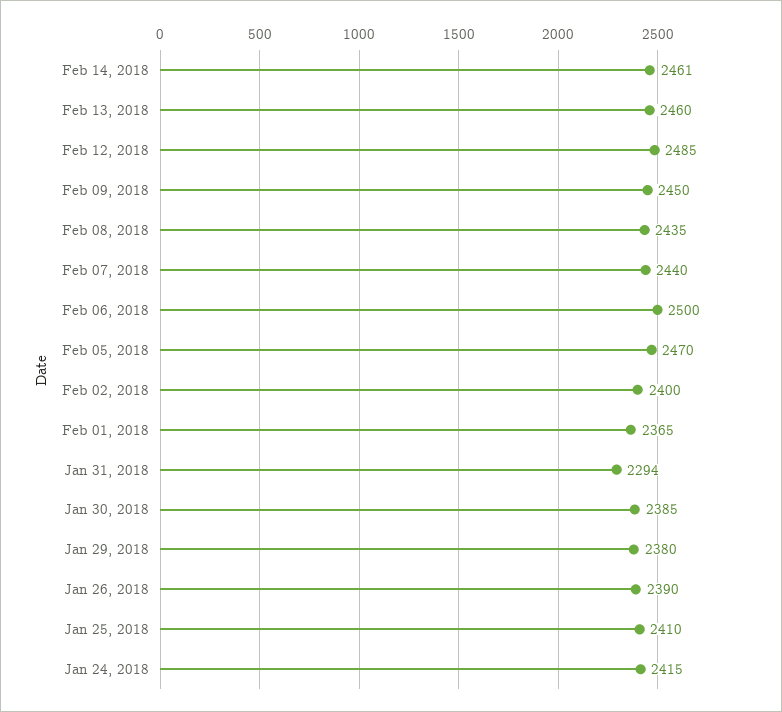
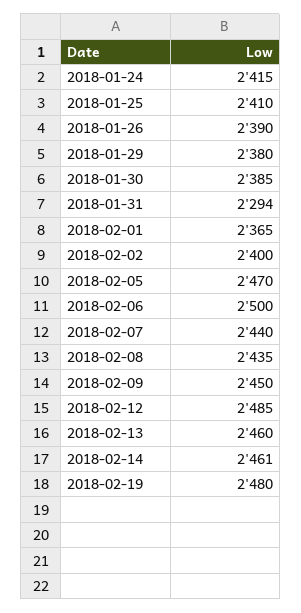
2018-02-19: none -> 2480

